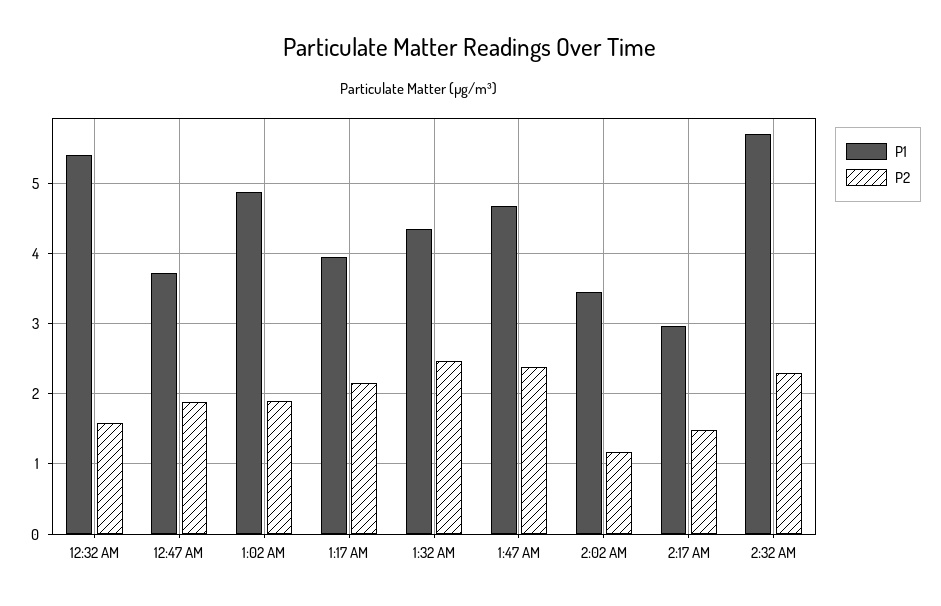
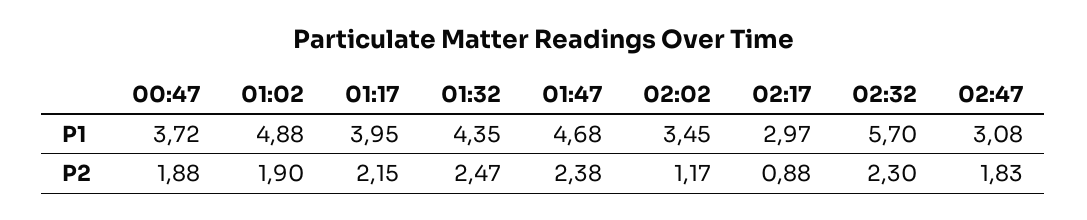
P1, 12:32 AM: 5.4 -> none
P2, 12:32 AM: 1.6 -> none
P2, 2:17 AM: 1.5 -> 0.88
P1, 02:47: none -> 3.08
P2, 02:47: none -> 1.83

